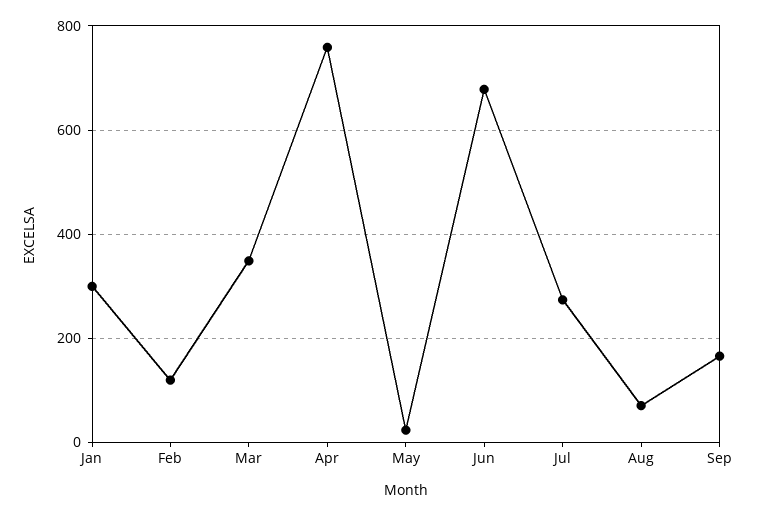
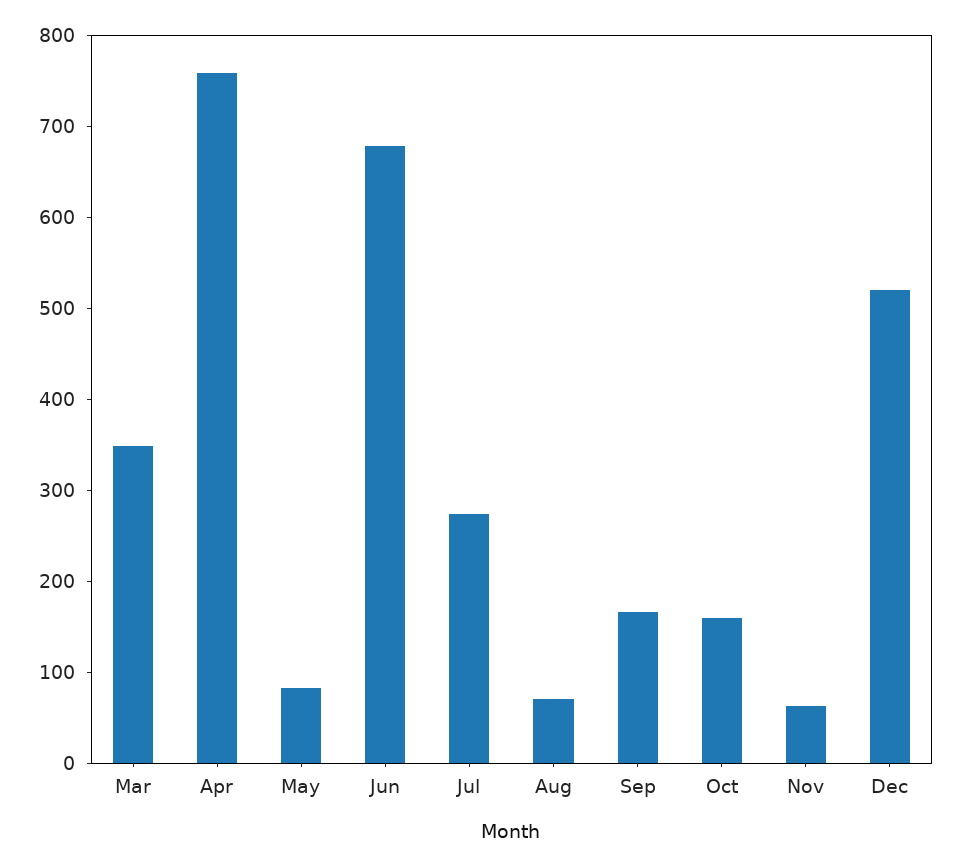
Jan: 300 -> none
Feb: 120 -> none
May: 20 -> 80
Oct: none -> 160
Nov: none -> 60
Dec: none -> 520

